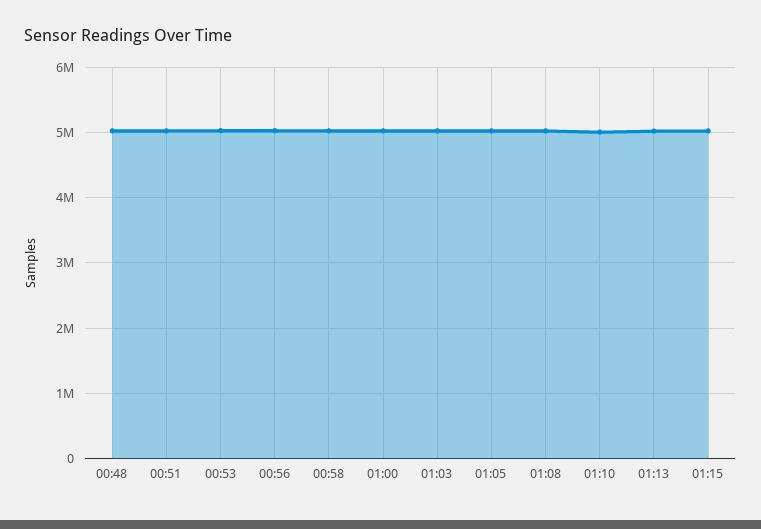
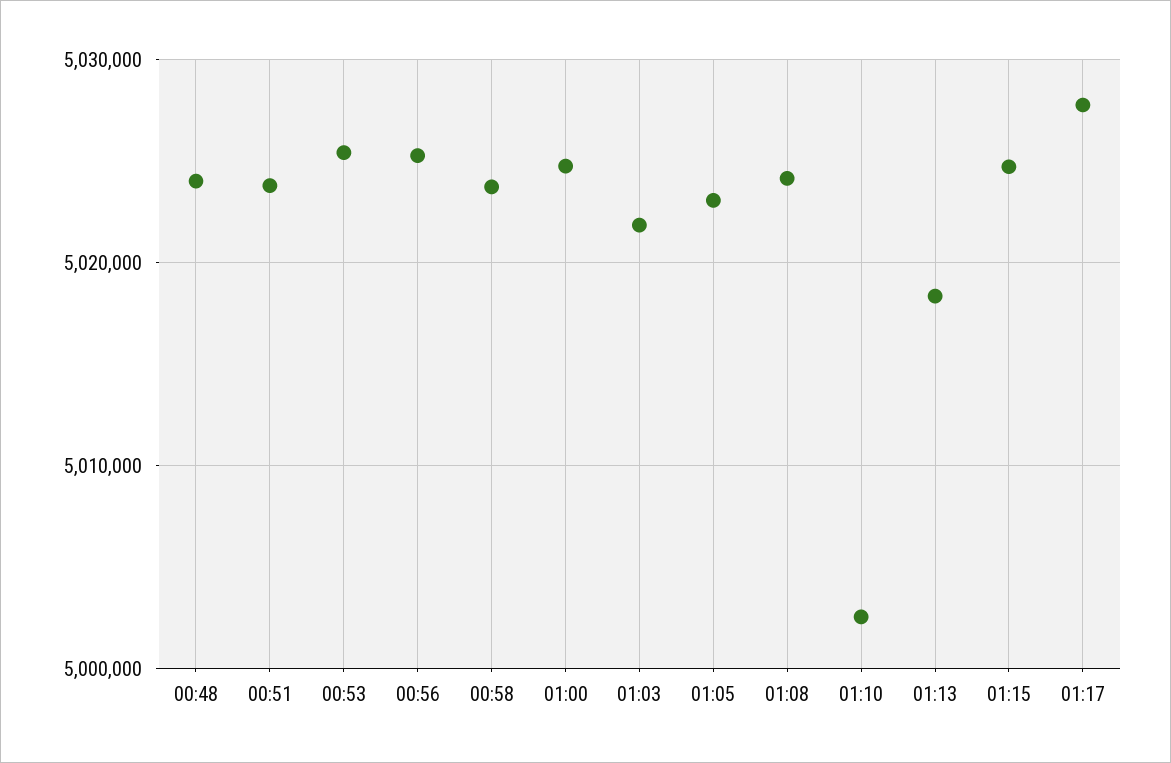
01:17: none -> 5028000

